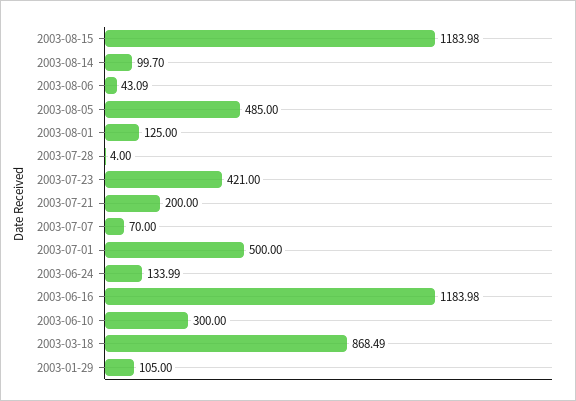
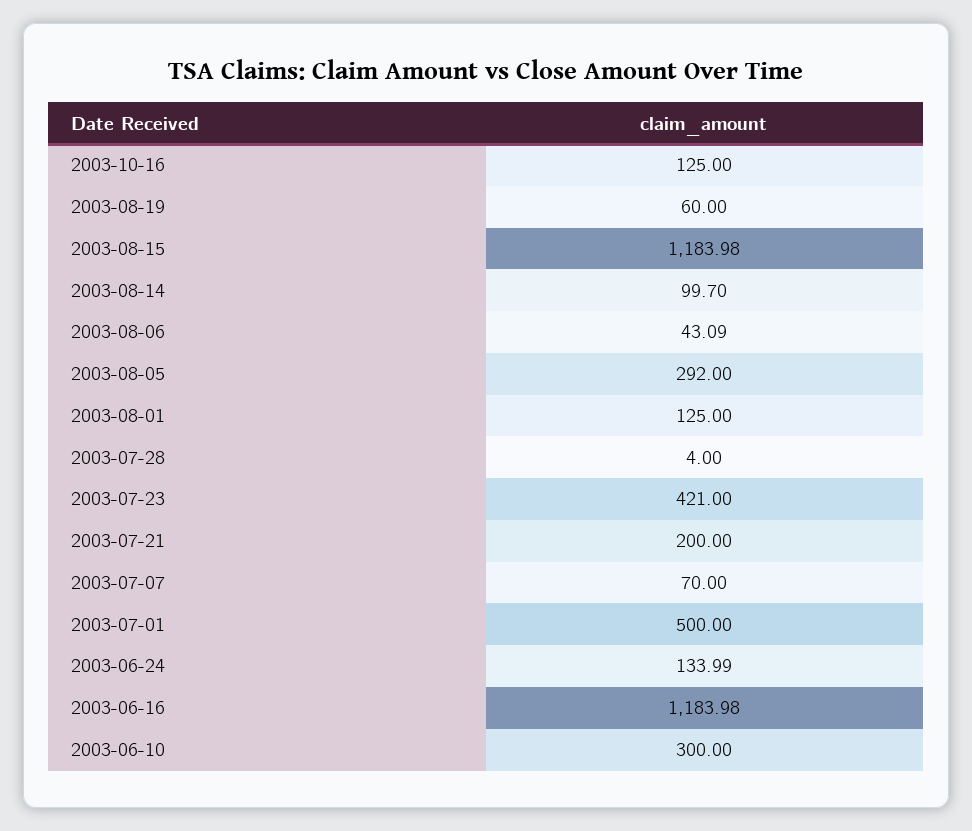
2003-08-05: 485 -> 292
2003-03-18: 868.49 -> none
2003-01-29: 105 -> none
2003-10-16: none -> 125
2003-08-19: none -> 60

